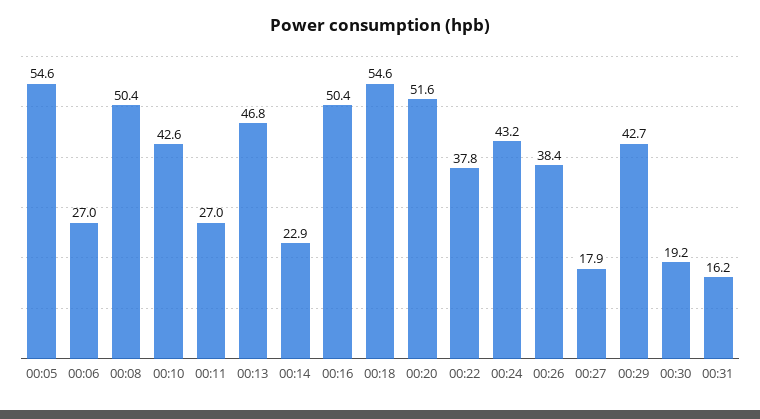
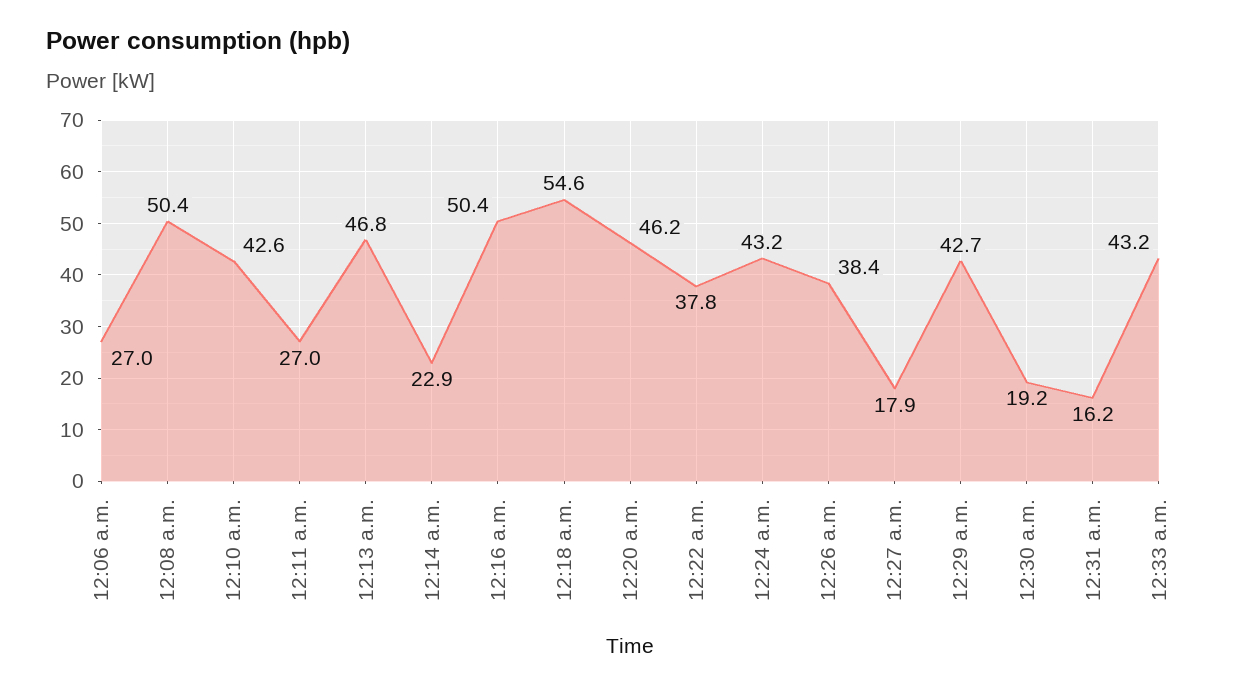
00:05: 54.6 -> none
00:20: 51.6 -> 46.2
12:33 a.m.: none -> 43.2

